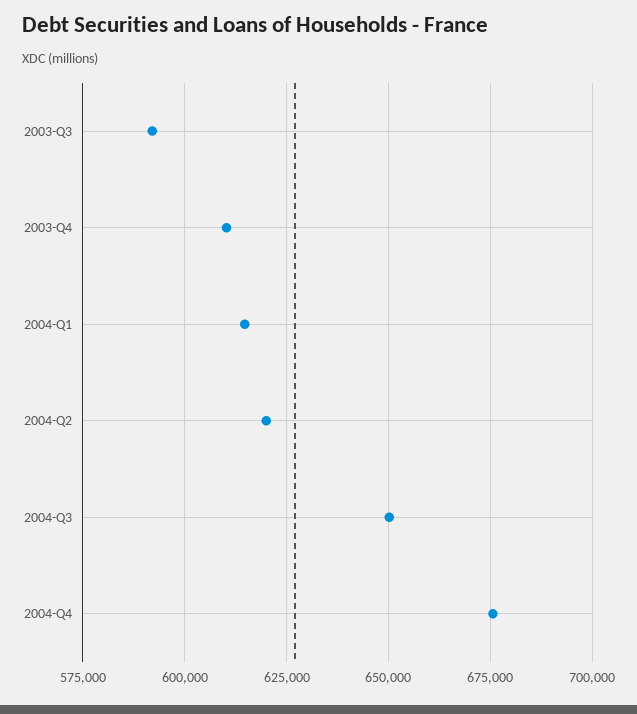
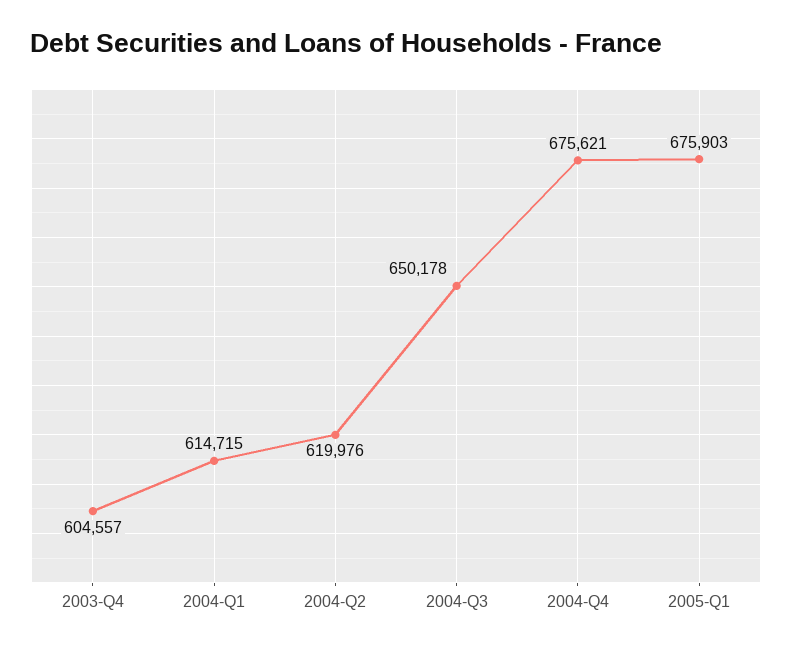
2003-Q3: 592500 -> none
2003-Q4: 610000 -> 604557
2005-Q1: none -> 675903

